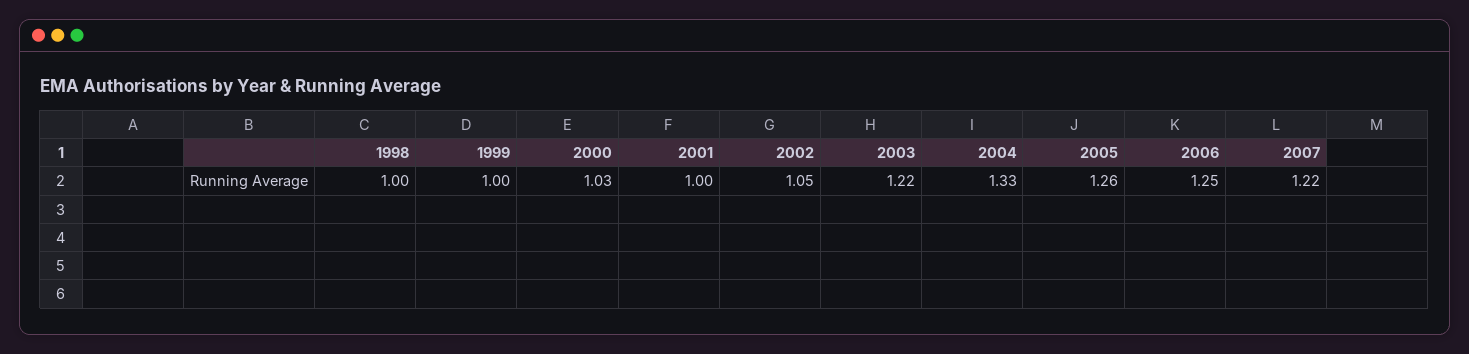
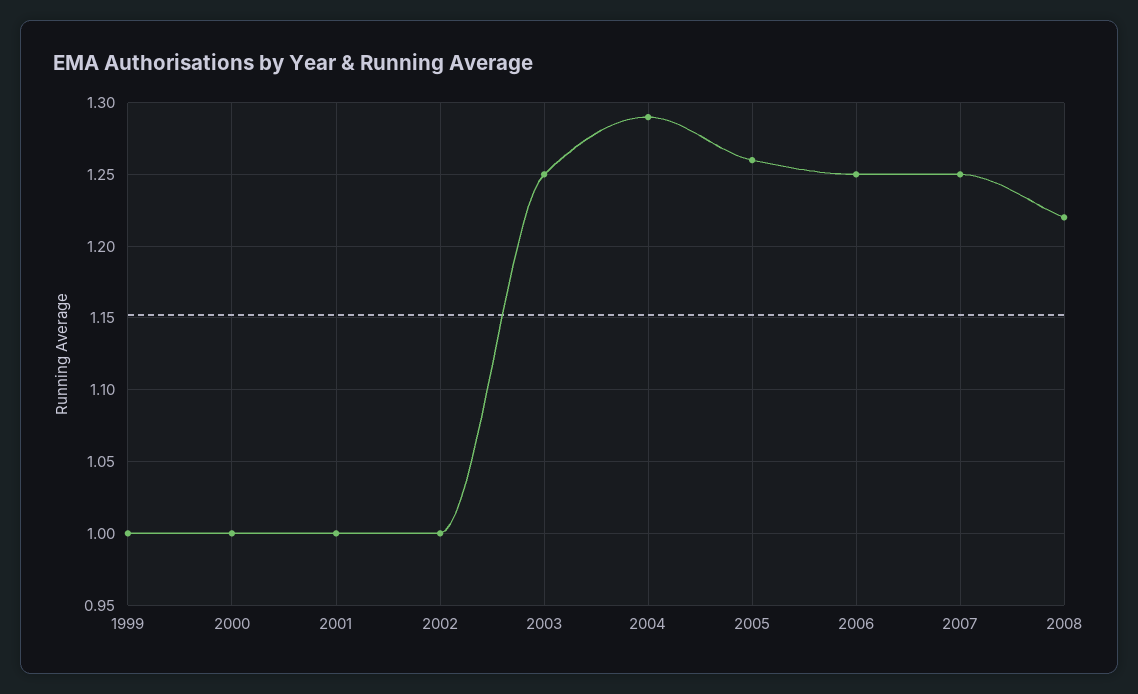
1998: 1 -> none
2000: 1.03 -> 1
2002: 1.05 -> 1
2003: 1.22 -> 1.25
2004: 1.33 -> 1.29
2007: 1.22 -> 1.25
2008: none -> 1.22

